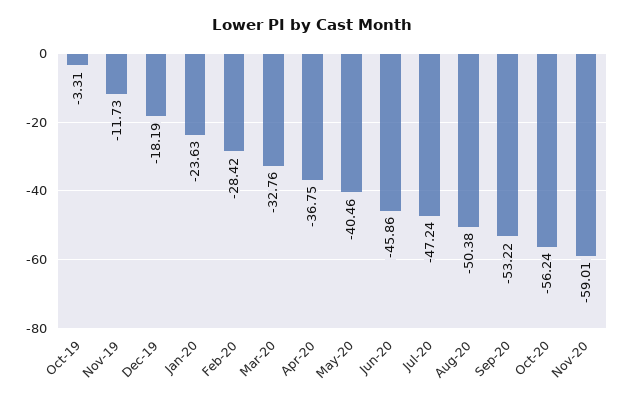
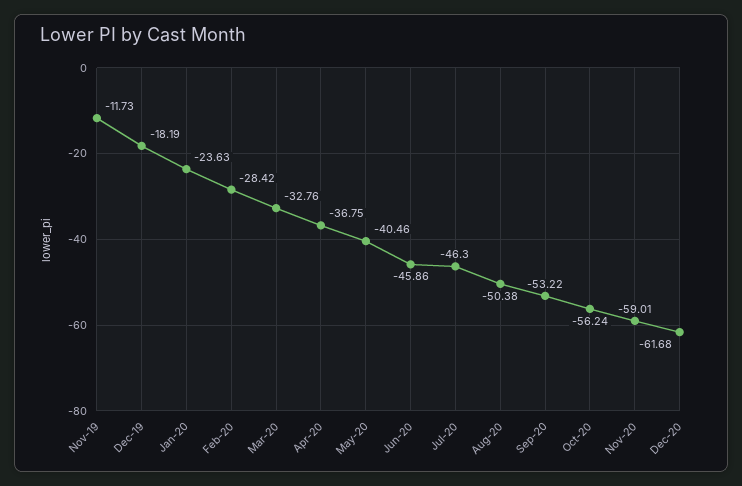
Oct-19: -3.31 -> none
Jul-20: -47.24 -> -46.3
Dec-20: none -> -61.68

